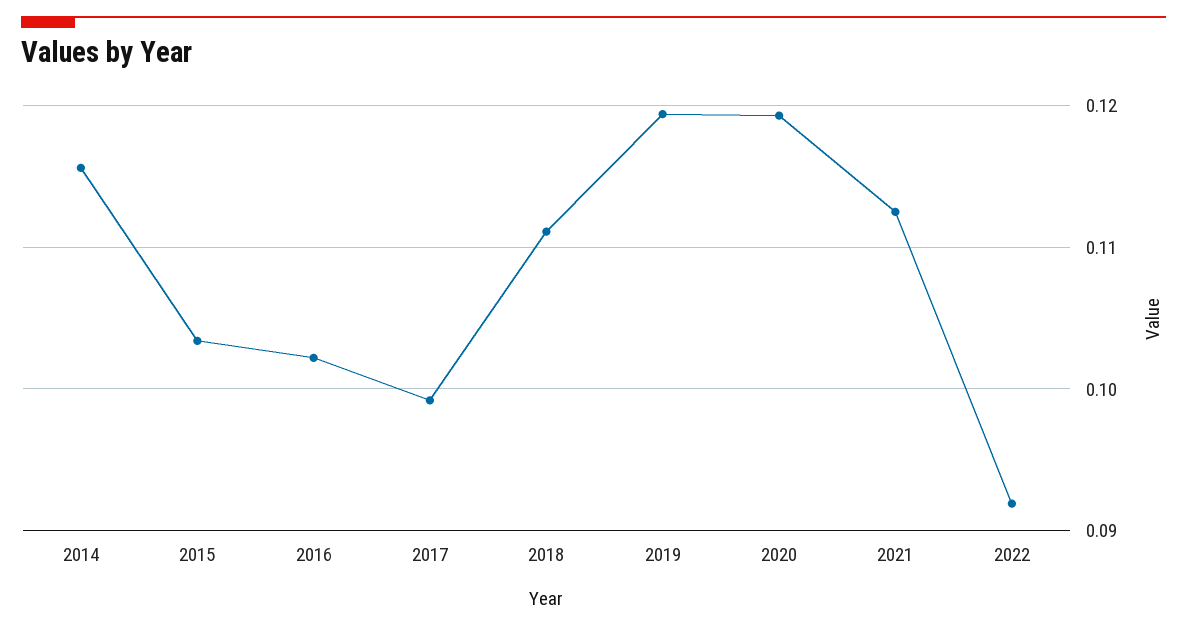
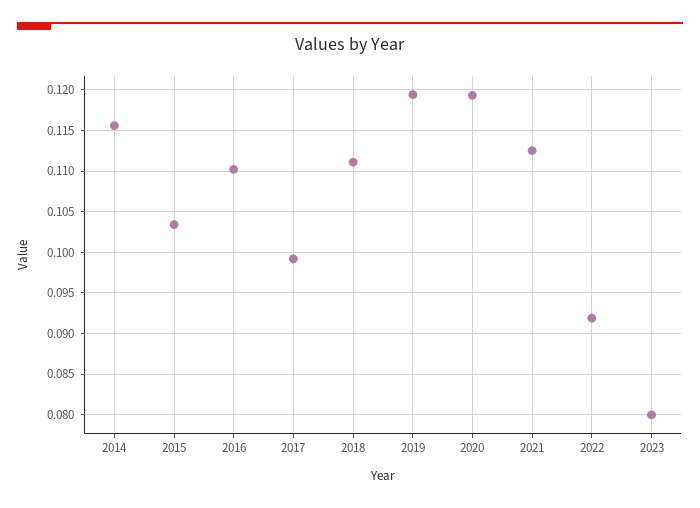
2016: 0.102 -> 0.11
2023: none -> 0.08

